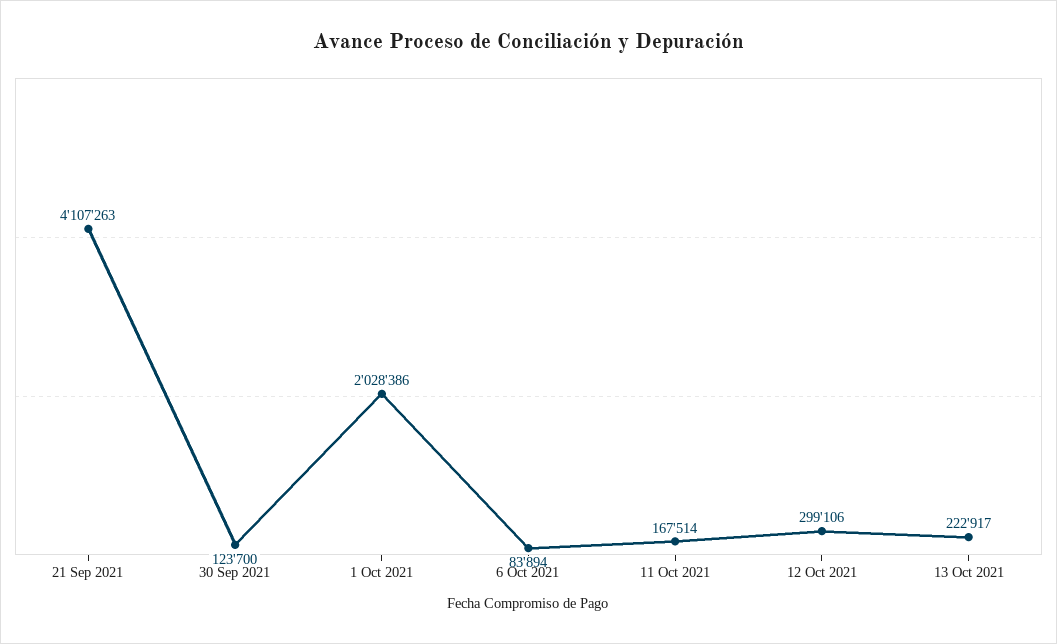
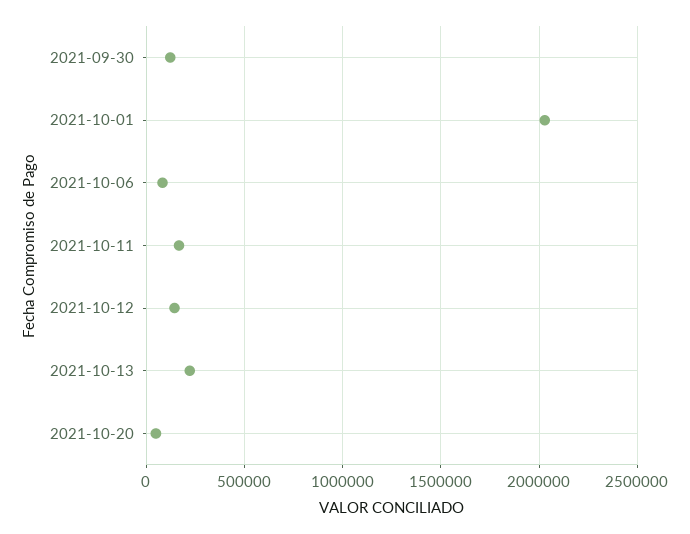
21 Sep 2021: 4107263 -> none
12 Oct 2021: 299106 -> 150000
2021-10-20: none -> 50000

